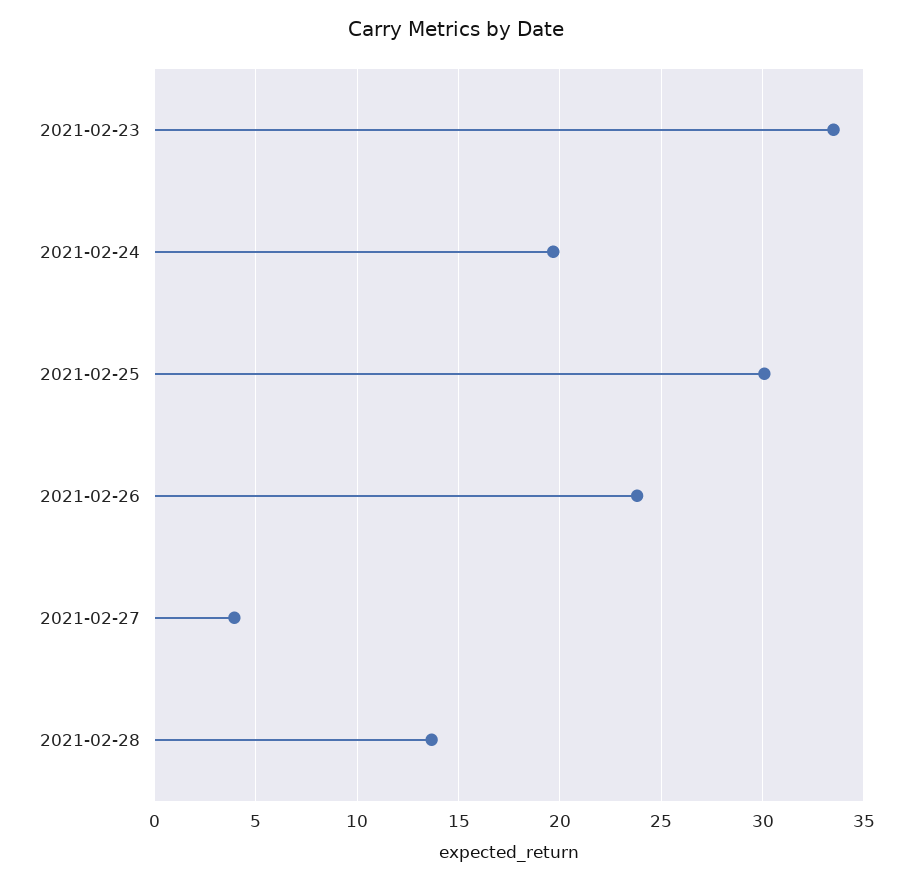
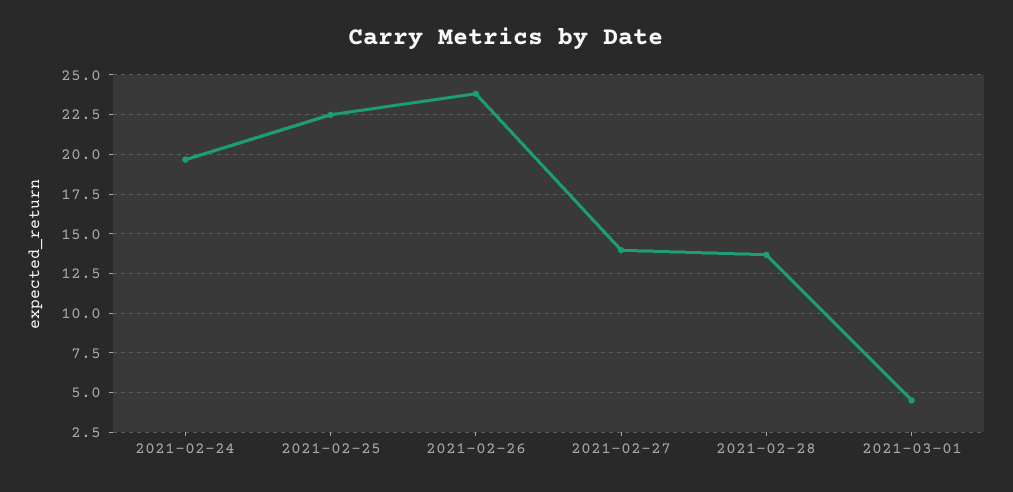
2021-02-23: 33.5 -> none
2021-02-25: 30 -> 22.5
2021-02-27: 4 -> 14
2021-03-01: none -> 4.5

